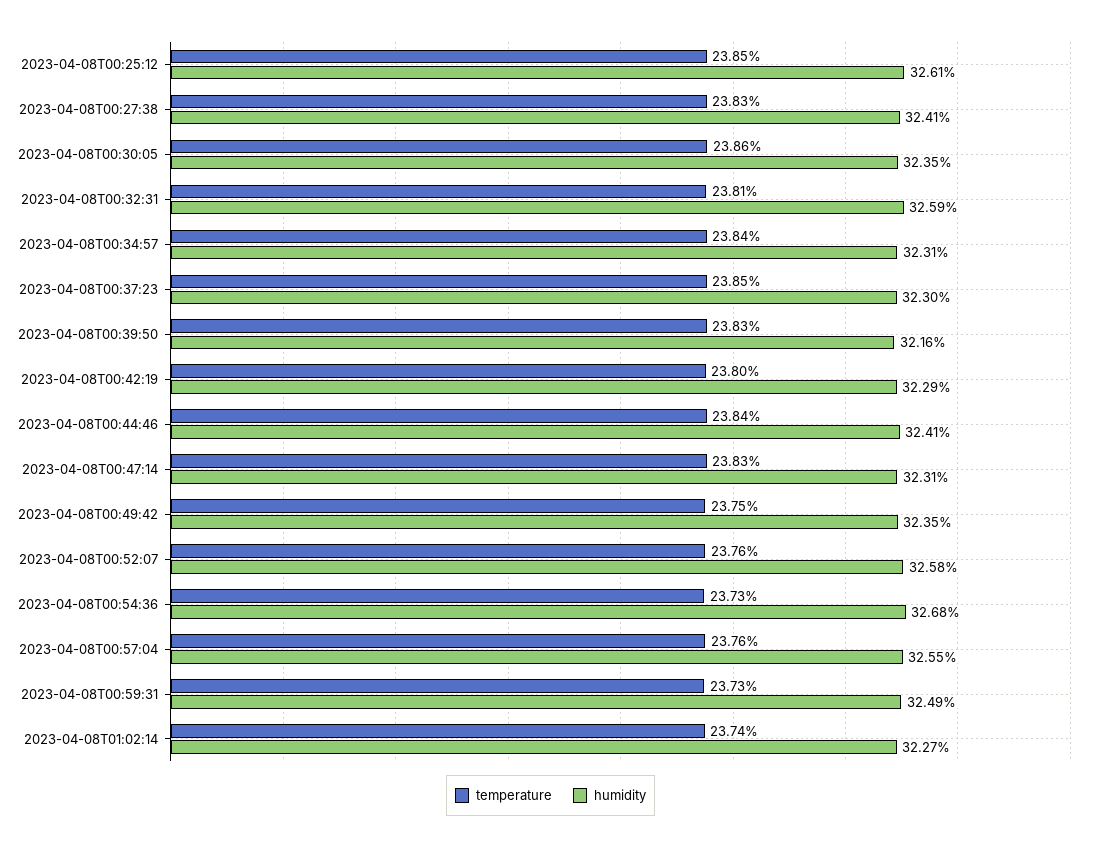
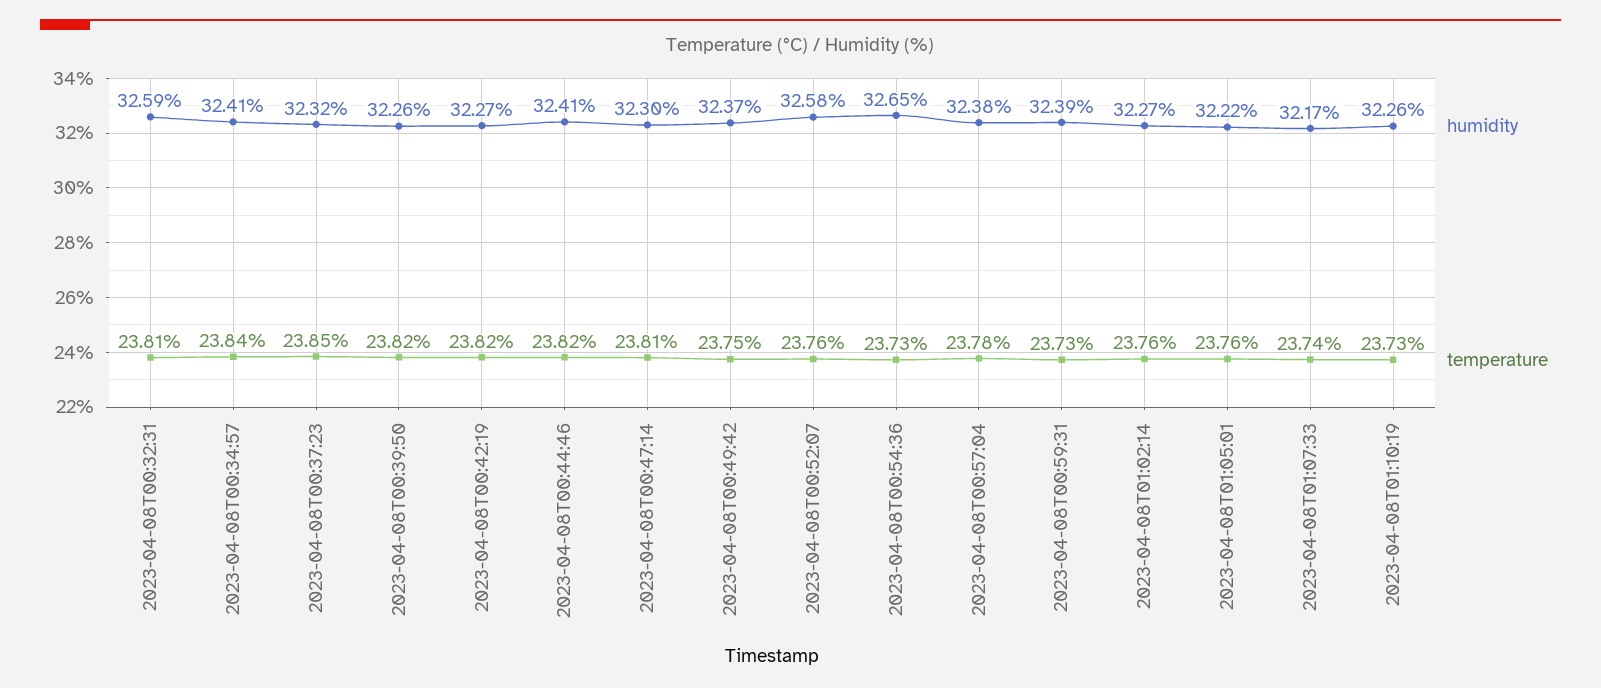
temperature, 2023-04-08T00:25:12: 23.85 -> none
humidity, 2023-04-08T00:25:12: 32.61 -> none
temperature, 2023-04-08T00:27:38: 23.83 -> none
humidity, 2023-04-08T00:27:38: 32.41 -> none
temperature, 2023-04-08T00:30:05: 23.86 -> none
humidity, 2023-04-08T00:30:05: 32.35 -> none
humidity, 2023-04-08T00:34:57: 32.31 -> 32.41
humidity, 2023-04-08T00:37:23: 32.3 -> 32.32
temperature, 2023-04-08T00:39:50: 23.83 -> 23.82
humidity, 2023-04-08T00:39:50: 32.16 -> 32.26
temperature, 2023-04-08T00:42:19: 23.8 -> 23.82
humidity, 2023-04-08T00:42:19: 32.29 -> 32.27
temperature, 2023-04-08T00:44:46: 23.84 -> 23.82
temperature, 2023-04-08T00:47:14: 23.83 -> 23.81
humidity, 2023-04-08T00:47:14: 32.31 -> 32.3
humidity, 2023-04-08T00:49:42: 32.35 -> 32.37
humidity, 2023-04-08T00:54:36: 32.68 -> 32.65
temperature, 2023-04-08T00:57:04: 23.76 -> 23.78
humidity, 2023-04-08T00:57:04: 32.55 -> 32.38
humidity, 2023-04-08T00:59:31: 32.49 -> 32.39
temperature, 2023-04-08T01:02:14: 23.74 -> 23.76
humidity, 2023-04-08T01:05:01: none -> 32.22
temperature, 2023-04-08T01:05:01: none -> 23.76
humidity, 2023-04-08T01:07:33: none -> 32.17
temperature, 2023-04-08T01:07:33: none -> 23.74
humidity, 2023-04-08T01:10:19: none -> 32.26
temperature, 2023-04-08T01:10:19: none -> 23.73

